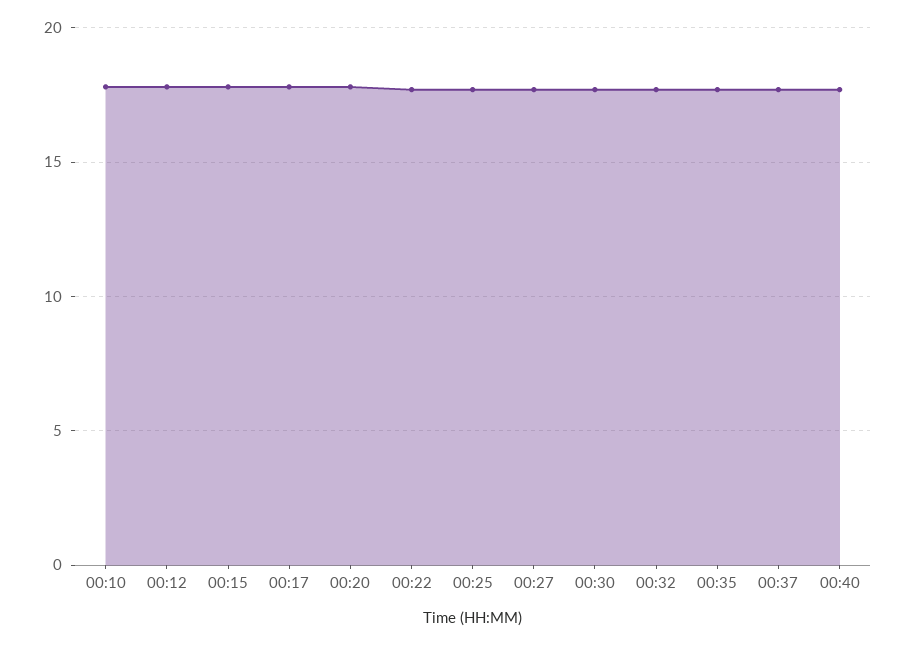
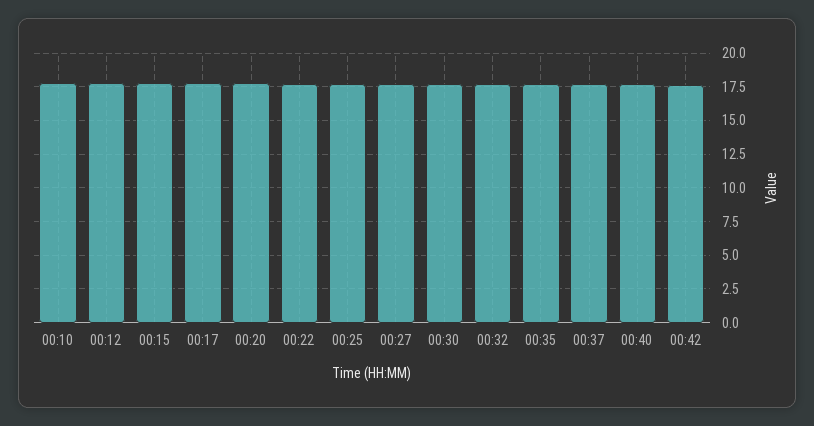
00:42: none -> 17.5

